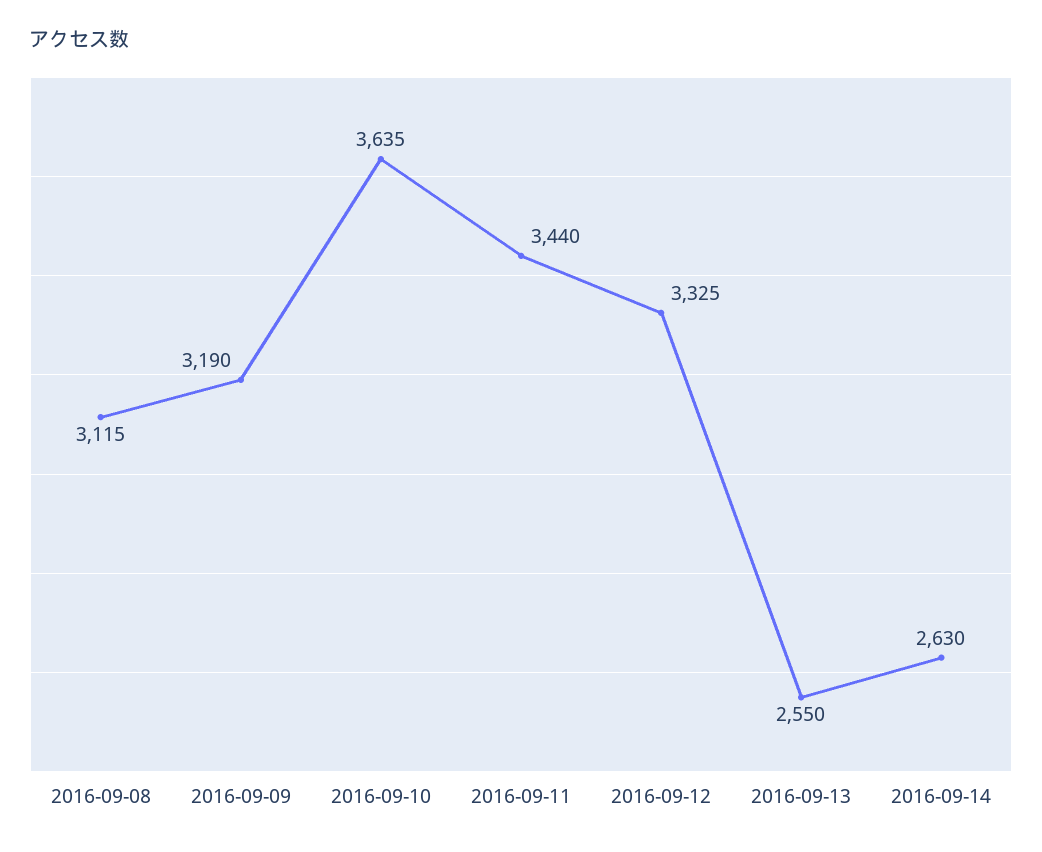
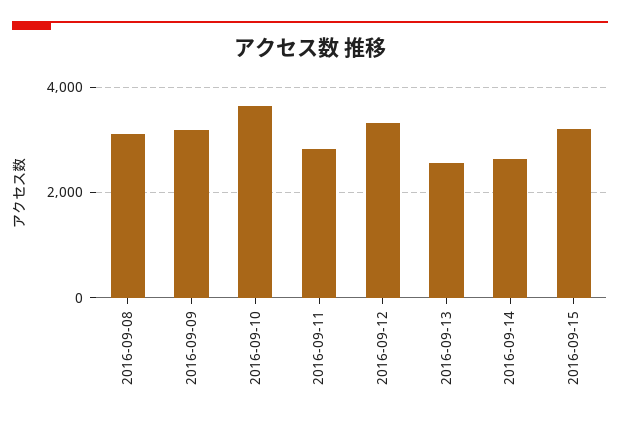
2016-09-11: 3440 -> 2800
2016-09-15: none -> 3200

